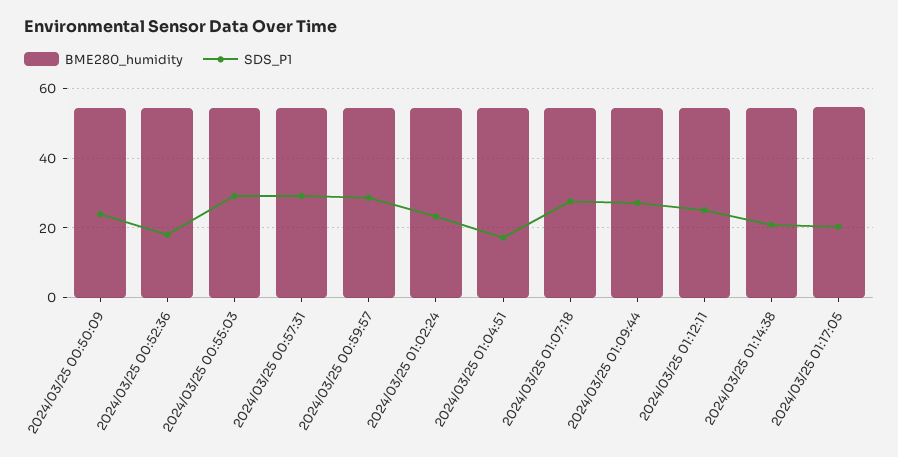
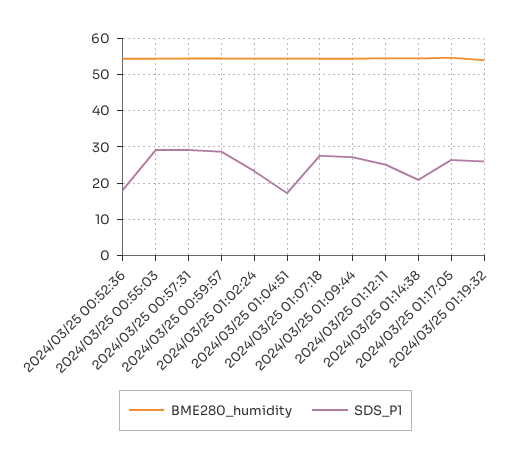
BME280_humidity, 2024/03/25 00:50:09: 54 -> none
SDS_P1, 2024/03/25 00:50:09: 24 -> none
SDS_P1, 2024/03/25 01:17:05: 20 -> 26
BME280_humidity, 2024/03/25 01:19:32: none -> 54
SDS_P1, 2024/03/25 01:19:32: none -> 26

